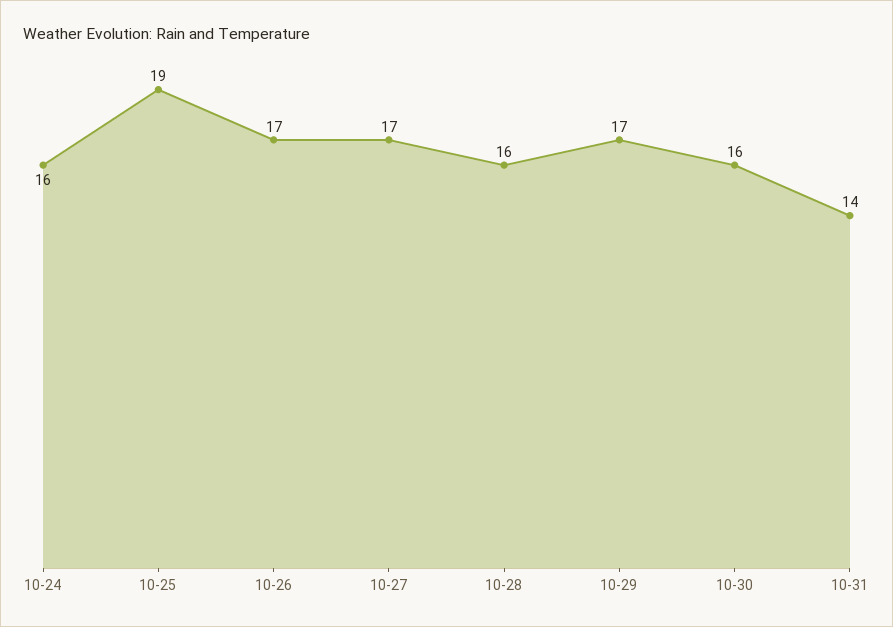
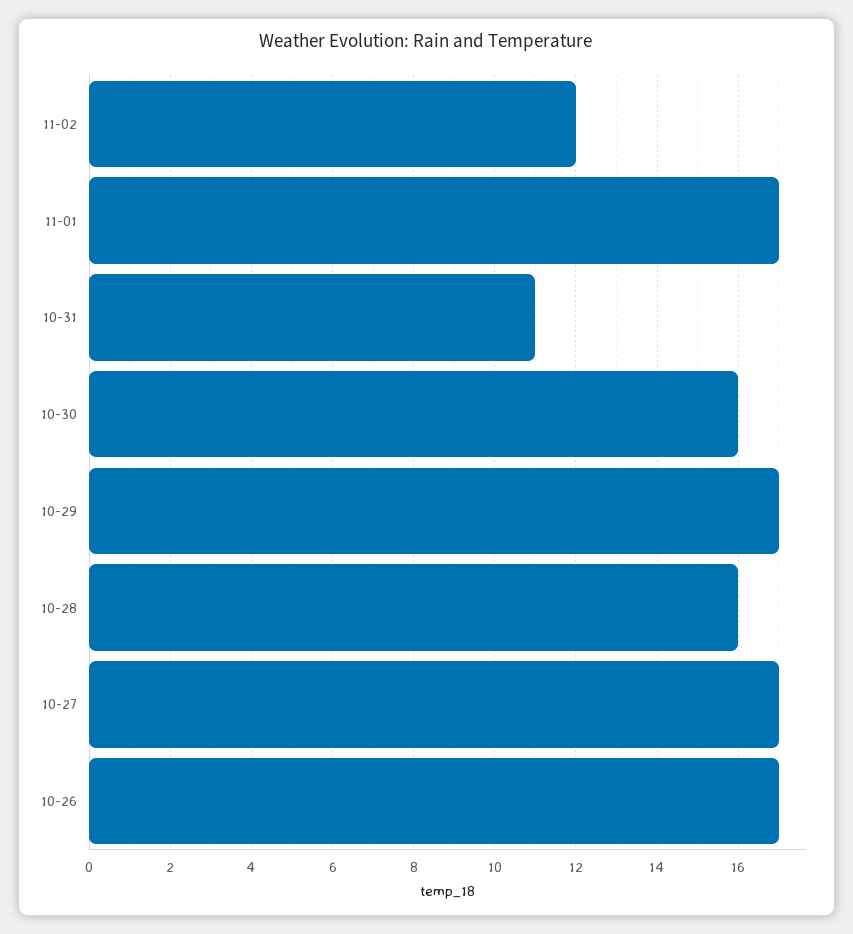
10-24: 16 -> none
10-25: 19 -> none
10-31: 14 -> 11
11-02: none -> 12
11-01: none -> 17

